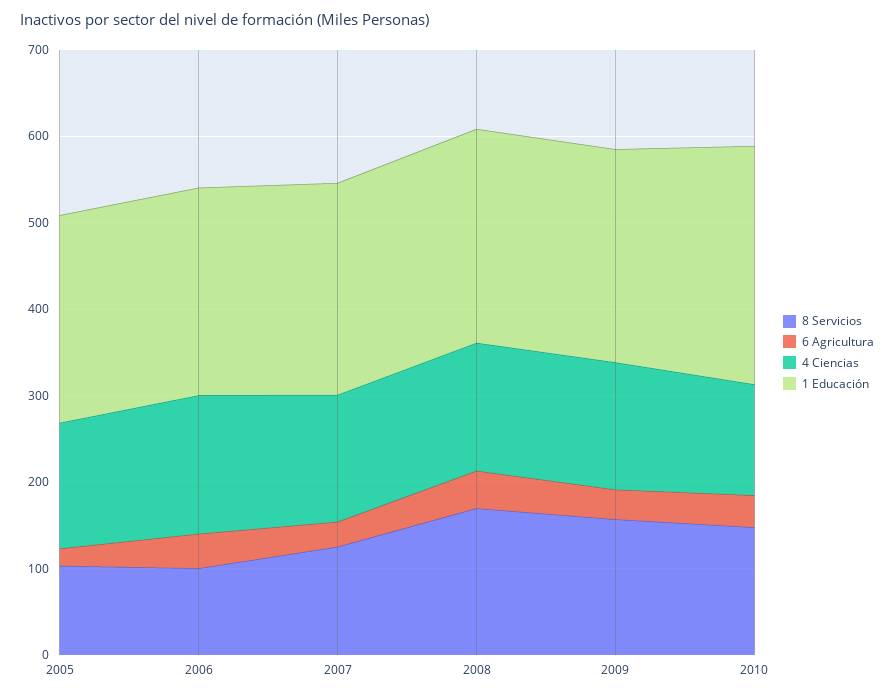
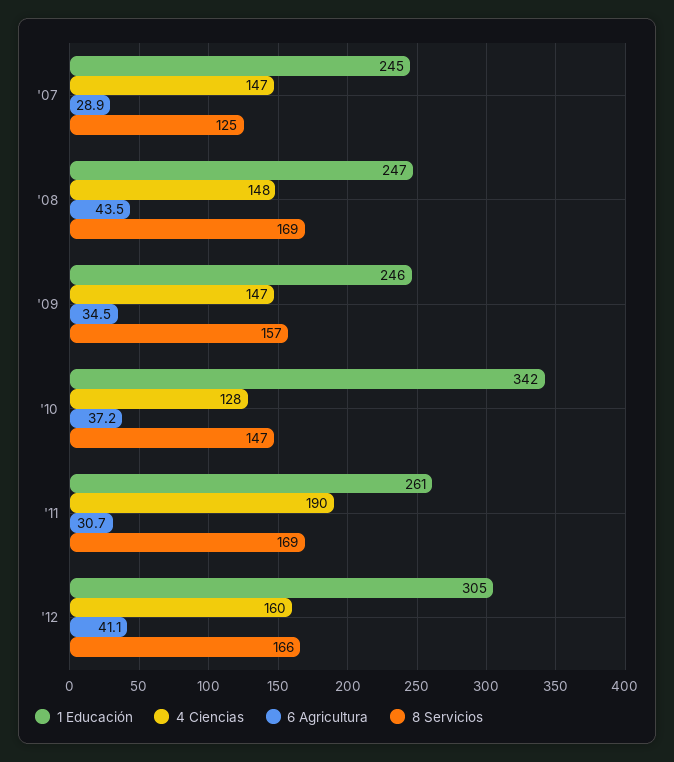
8 Servicios, 2005: 100 -> none
6 Agricultura, 2005: 20 -> none
4 Ciencias, 2005: 140 -> none
1 Educación, 2005: 240 -> none
8 Servicios, 2006: 100 -> none
6 Agricultura, 2006: 40 -> none
4 Ciencias, 2006: 160 -> none
1 Educación, 2006: 240 -> none
1 Educación, 2010: 280 -> 342
1 Educación, '11: none -> 261
4 Ciencias, '11: none -> 190
6 Agricultura, '11: none -> 30.7
8 Servicios, '11: none -> 169
1 Educación, '12: none -> 305
4 Ciencias, '12: none -> 160
6 Agricultura, '12: none -> 41.1
8 Servicios, '12: none -> 166

